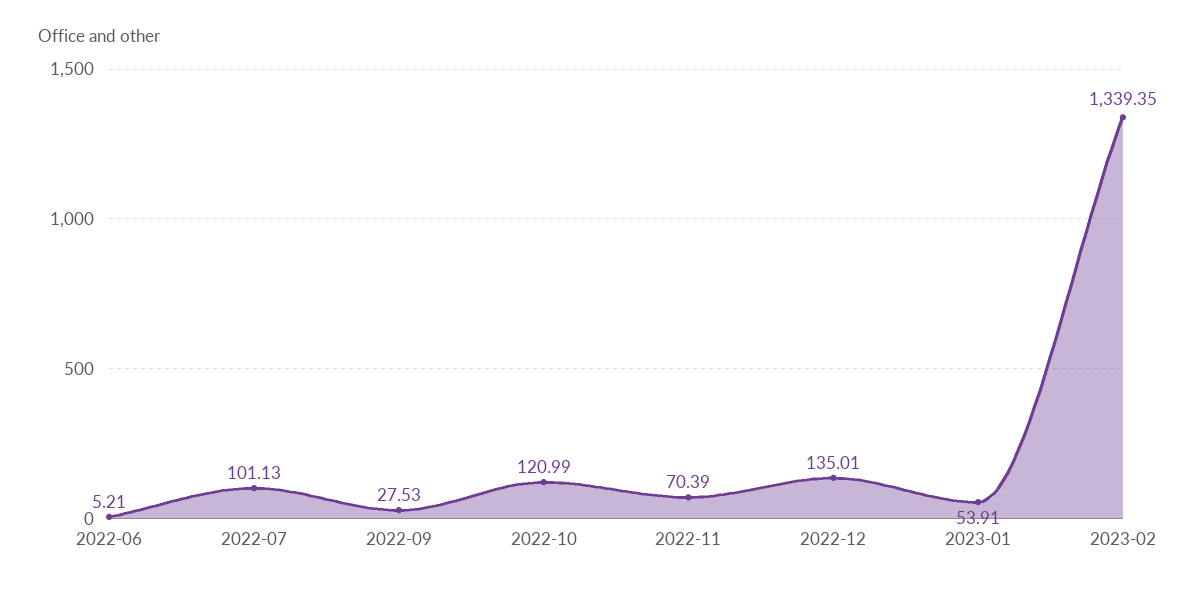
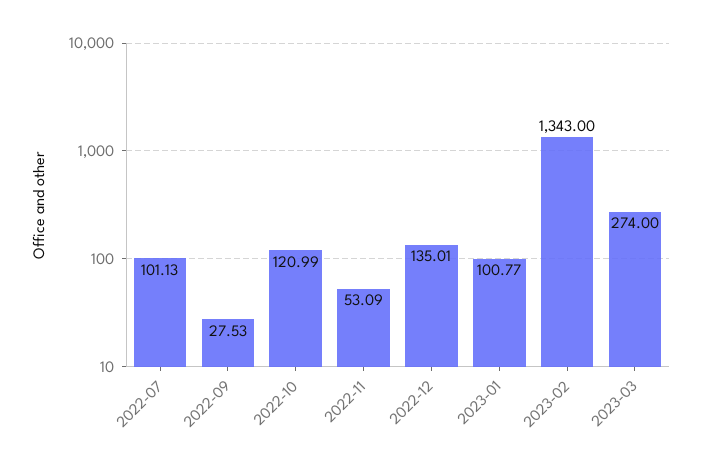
2022-06: 5.21 -> none
2022-11: 70.39 -> 53.09
2023-01: 53.91 -> 100.77
2023-02: 1339.35 -> 1343
2023-03: none -> 274

